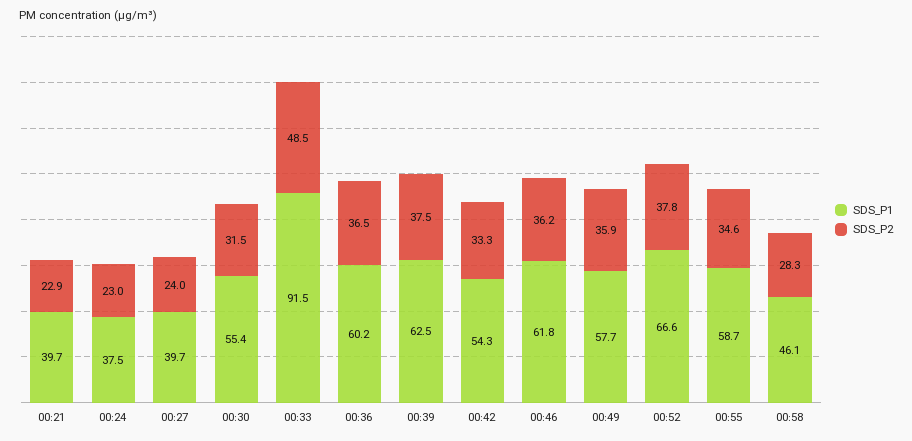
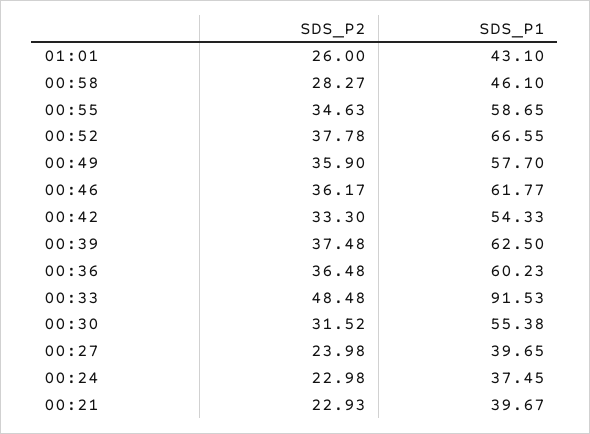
SDS_P2, 01:01: none -> 26
SDS_P1, 01:01: none -> 43.1

